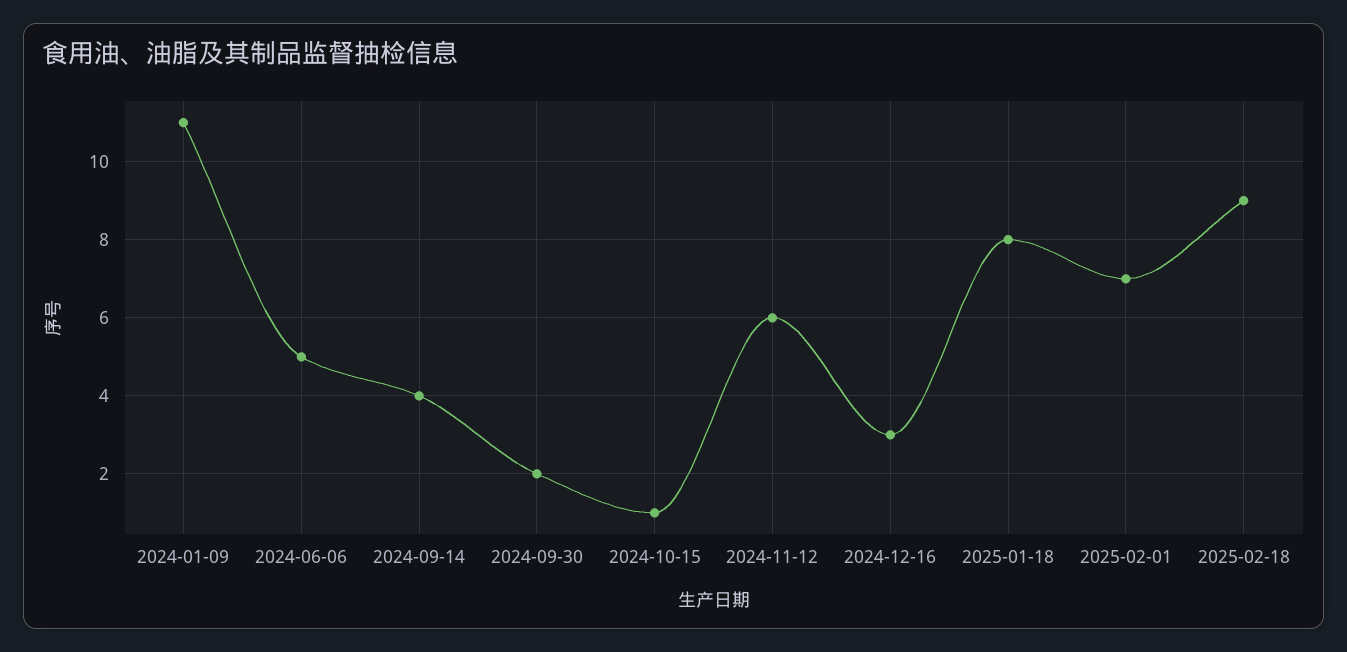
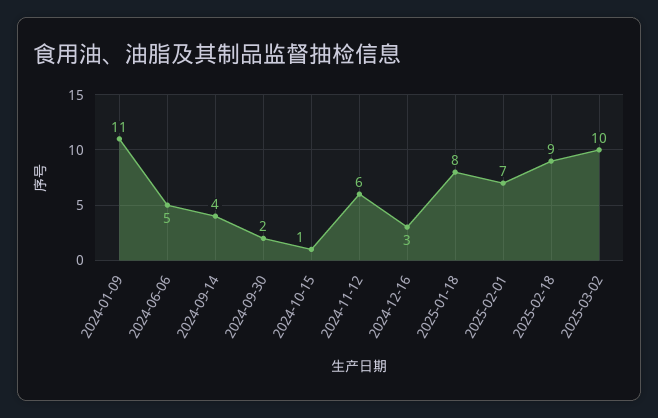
2025-03-02: none -> 10

